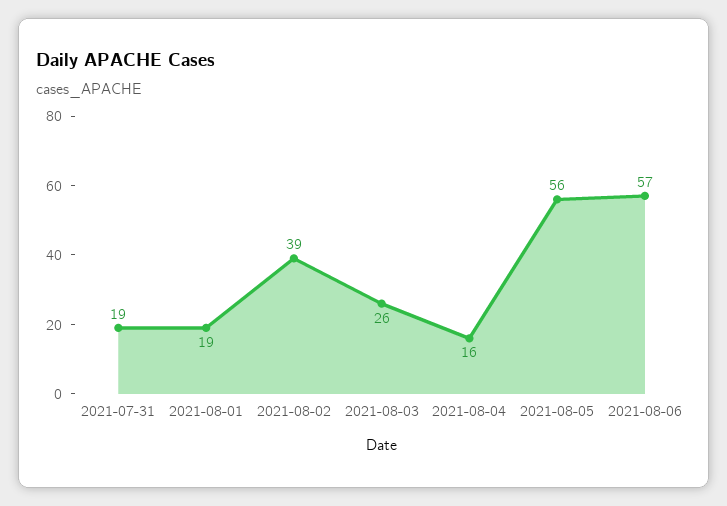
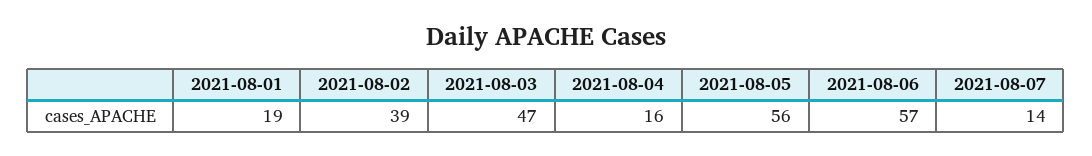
2021-07-31: 19 -> none
2021-08-03: 26 -> 47
2021-08-07: none -> 14

